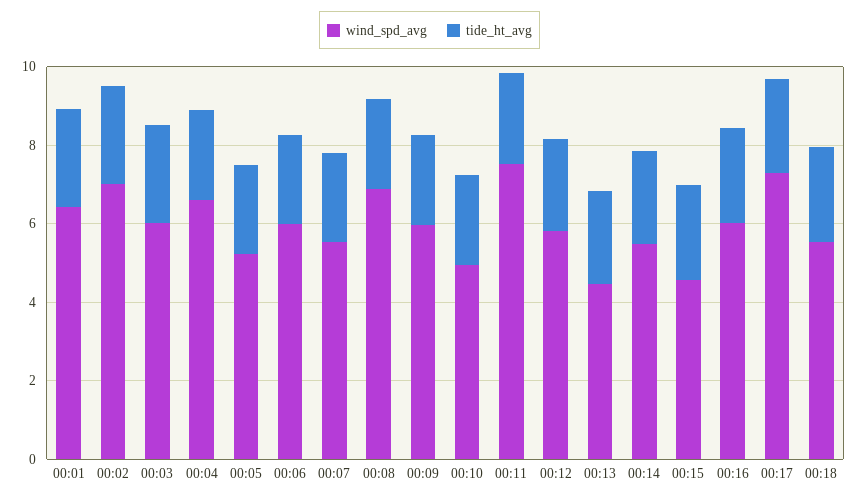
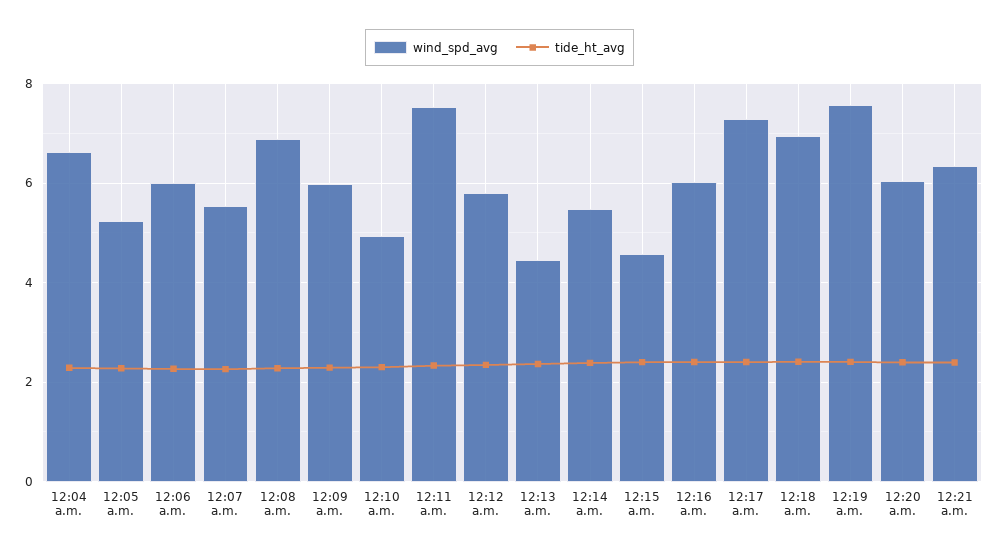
wind_spd_avg, 00:01: 6.5 -> none
tide_ht_avg, 00:01: 2.5 -> none
wind_spd_avg, 00:02: 7 -> none
tide_ht_avg, 00:02: 2.5 -> none
wind_spd_avg, 00:03: 6 -> none
tide_ht_avg, 00:03: 2.5 -> none
wind_spd_avg, 00:18: 5.5 -> 7
wind_spd_avg, 12:19 a.m.: none -> 7.6
tide_ht_avg, 12:19 a.m.: none -> 2.4
wind_spd_avg, 12:20 a.m.: none -> 6
tide_ht_avg, 12:20 a.m.: none -> 2.4
wind_spd_avg, 12:21 a.m.: none -> 6.4
tide_ht_avg, 12:21 a.m.: none -> 2.4

